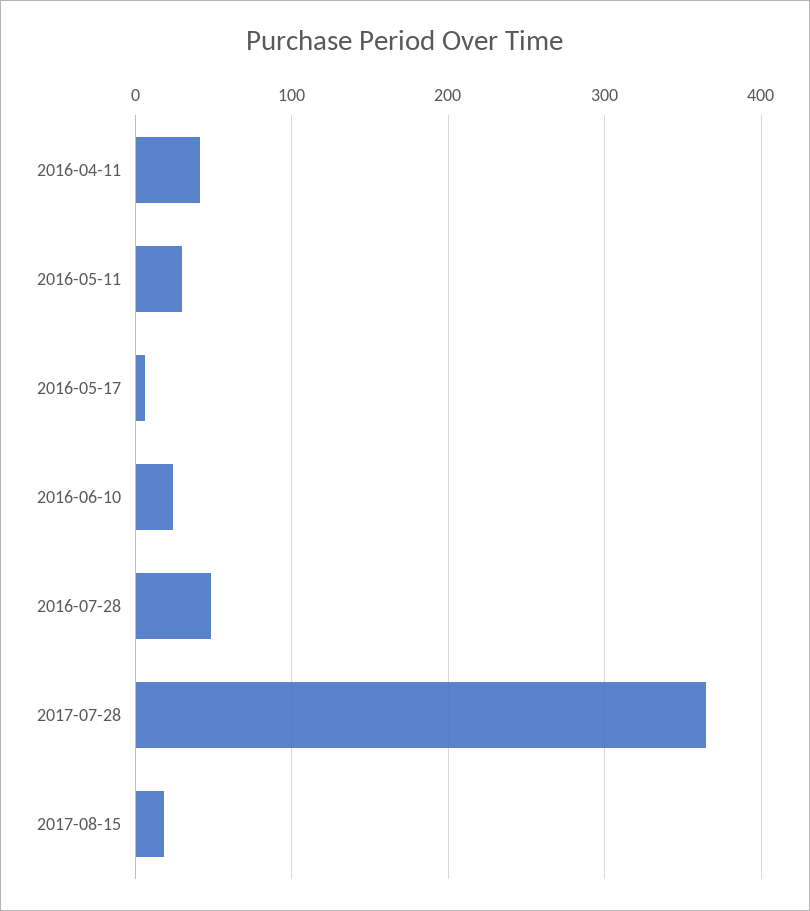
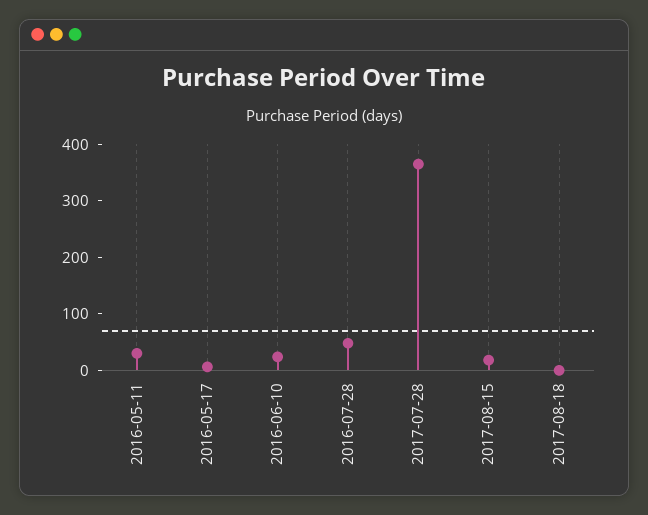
2016-04-11: 40 -> none
2017-08-18: none -> 0

